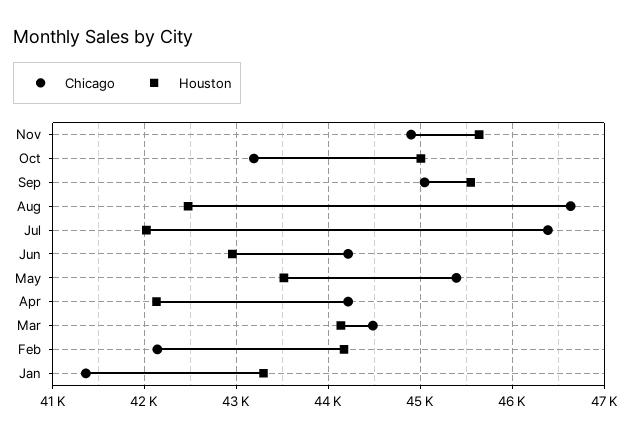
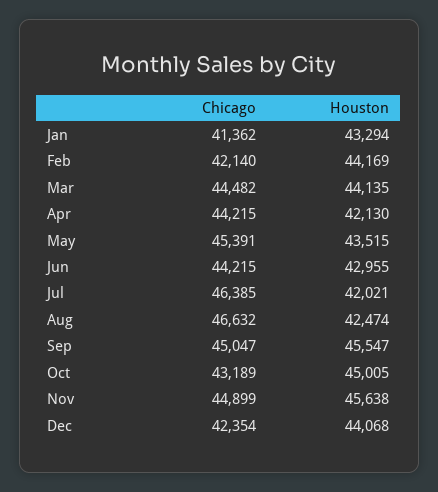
Chicago, Dec: none -> 42354
Houston, Dec: none -> 44068

